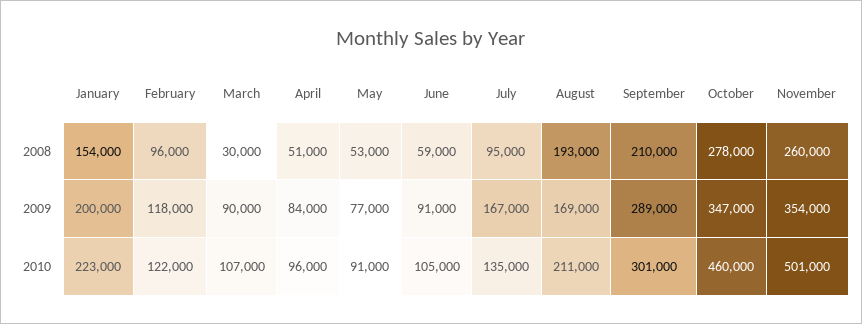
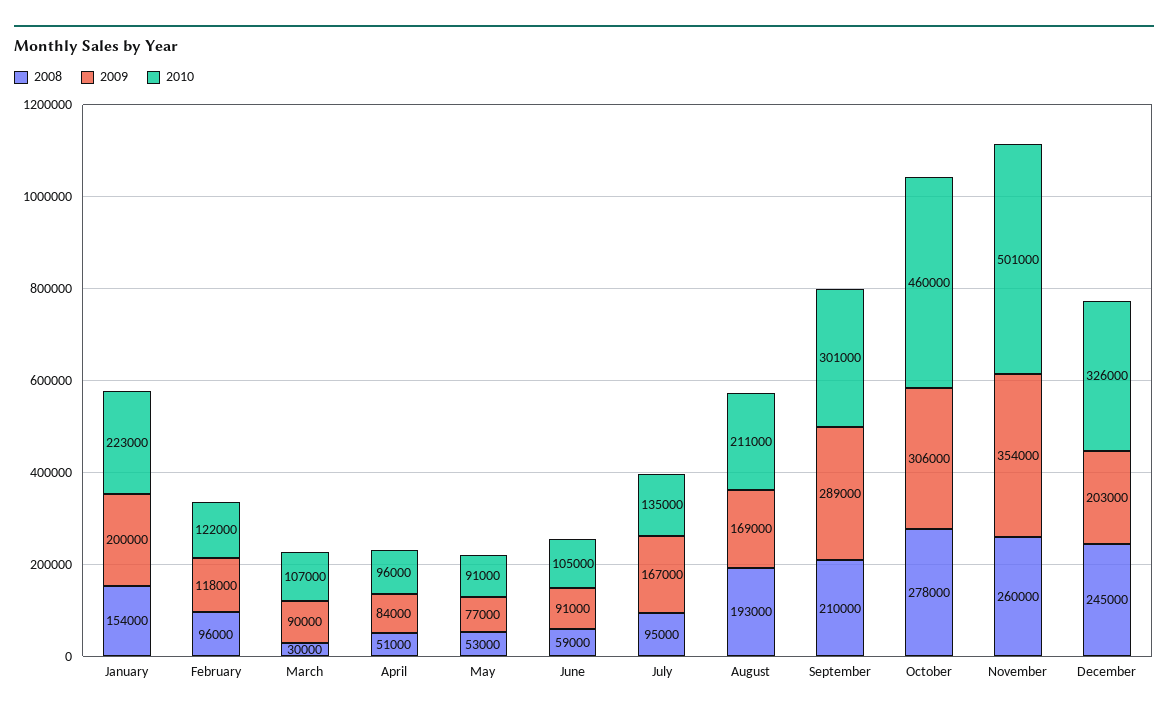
2009, October: 347000 -> 306000
2008, December: none -> 245000
2009, December: none -> 203000
2010, December: none -> 326000

